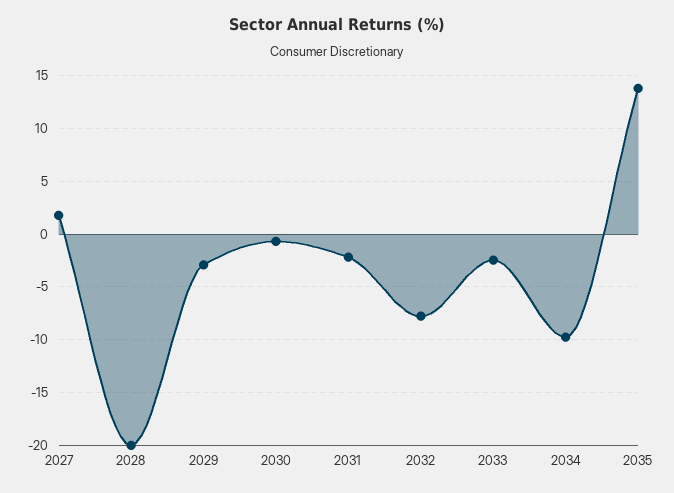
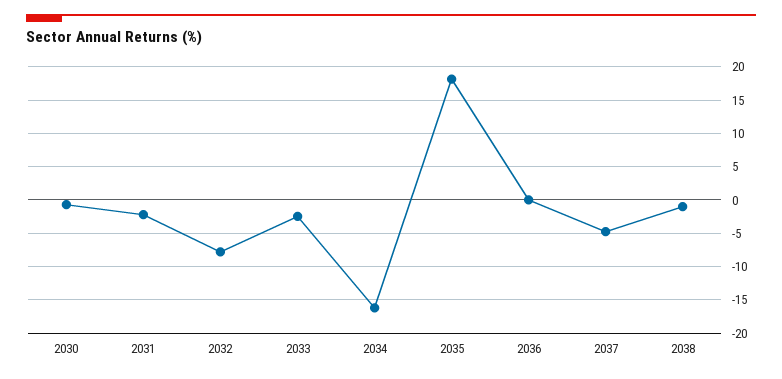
2027: 2 -> none
2028: -20 -> none
2029: -3 -> none
2034: -10 -> -16
2035: 14 -> 18
2036: none -> 0
2037: none -> -5
2038: none -> -1

